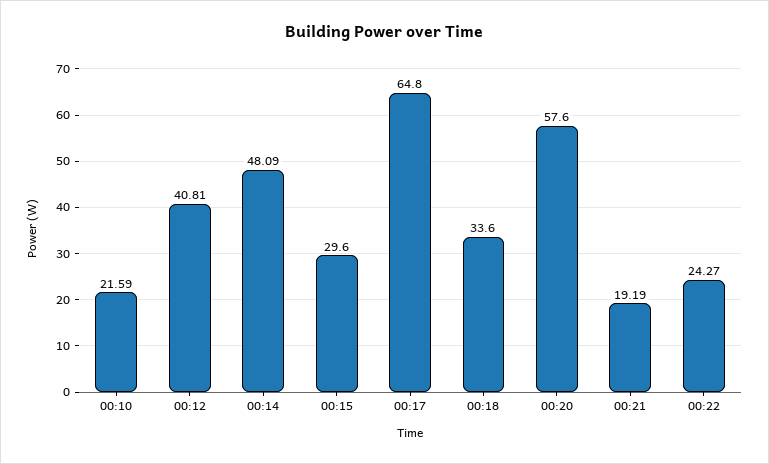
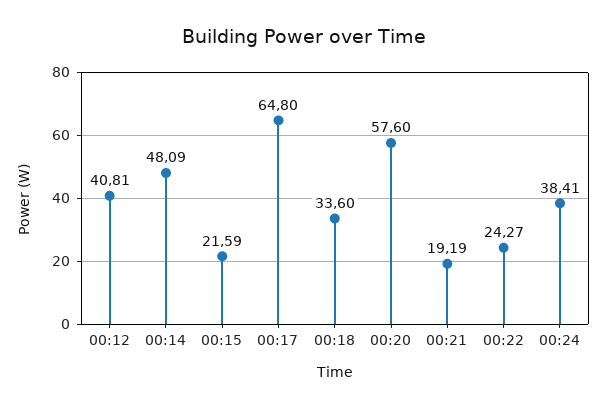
00:10: 21.59 -> none
00:15: 29.6 -> 21.59
00:24: none -> 38.41

